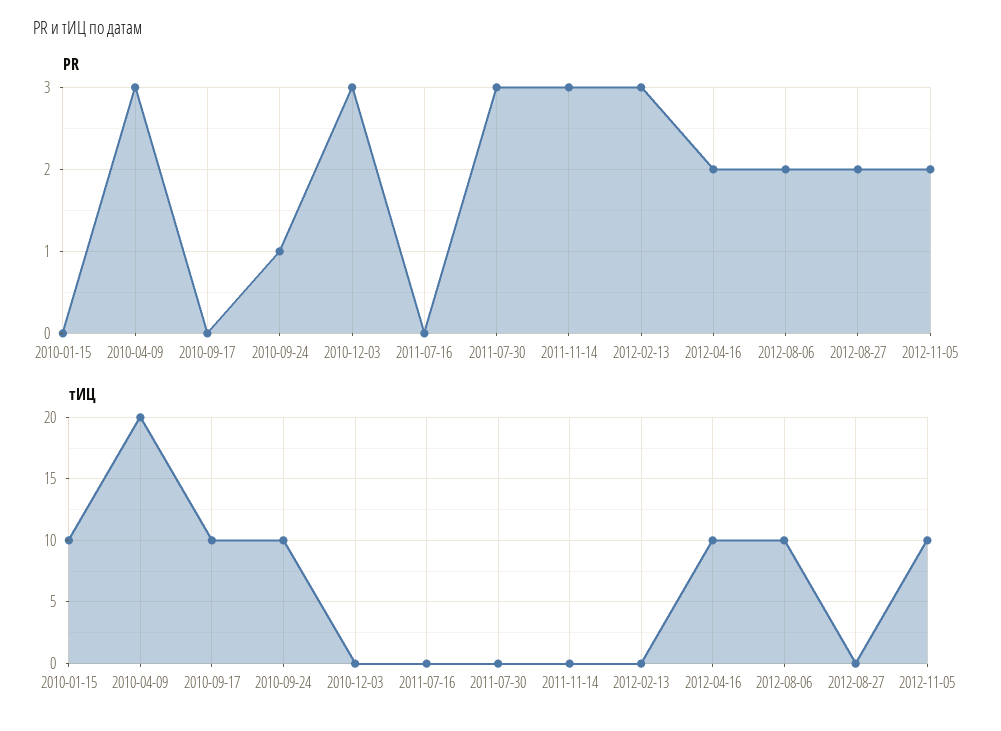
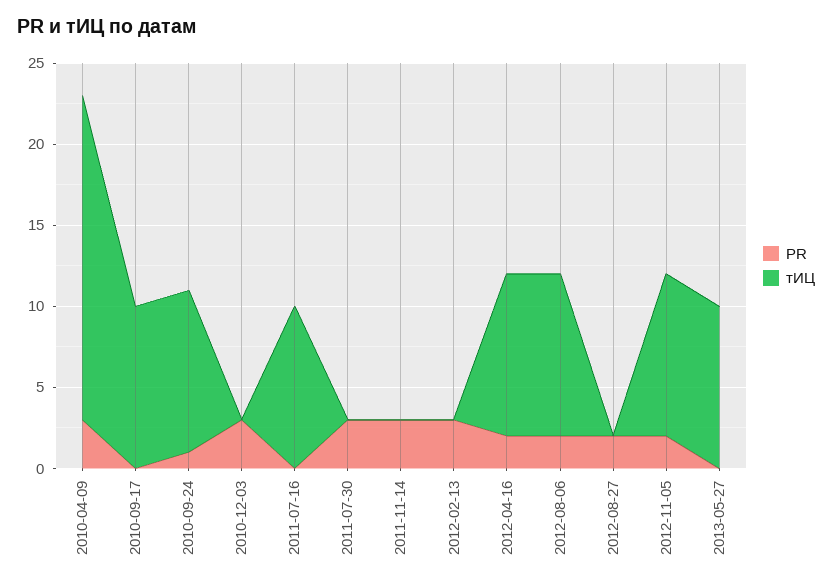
PR, 2010-01-15: 0 -> none
тИЦ, 2010-01-15: 10 -> none
тИЦ, 2011-07-16: 0 -> 10
PR, 2013-05-27: none -> 0
тИЦ, 2013-05-27: none -> 10

